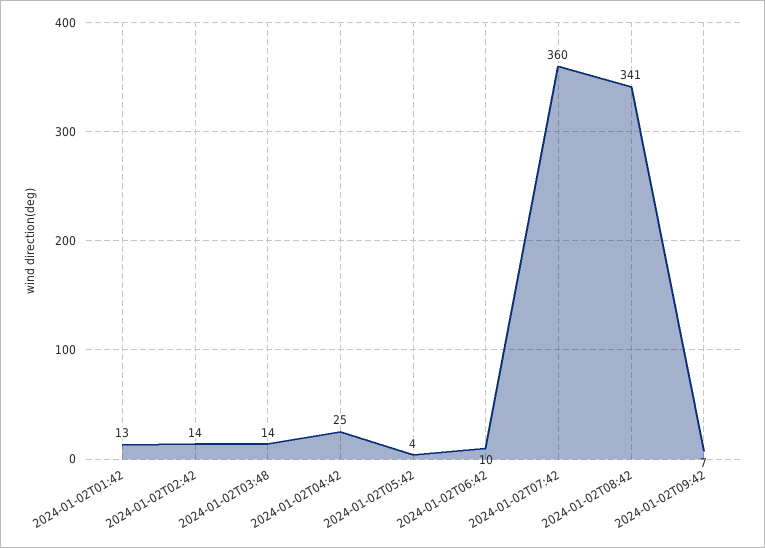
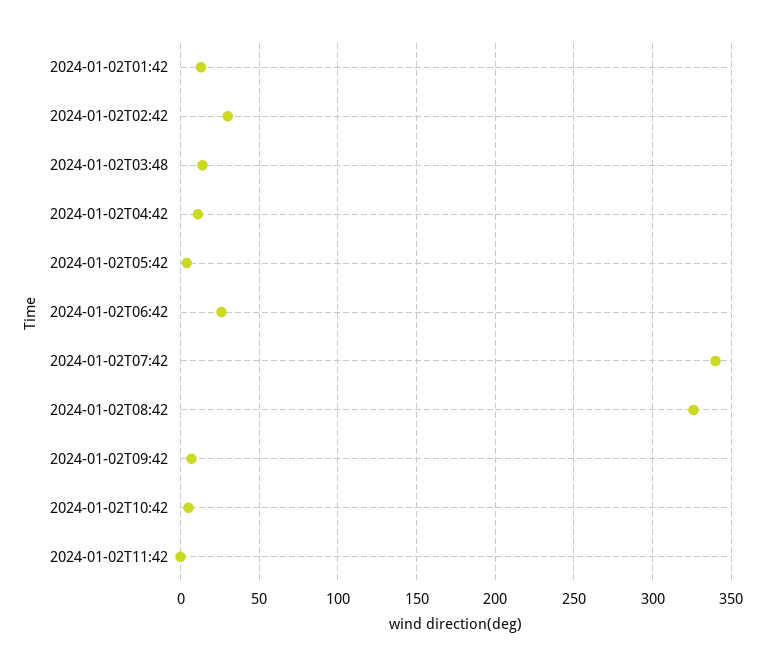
2024-01-02T02:42: 14 -> 30
2024-01-02T04:42: 25 -> 10
2024-01-02T06:42: 10 -> 25
2024-01-02T07:42: 360 -> 340
2024-01-02T08:42: 341 -> 325
2024-01-02T10:42: none -> 5
2024-01-02T11:42: none -> 0

